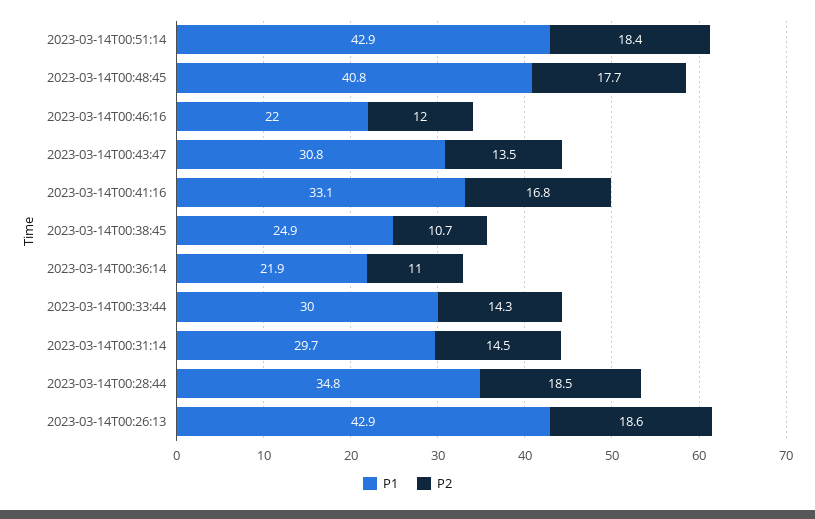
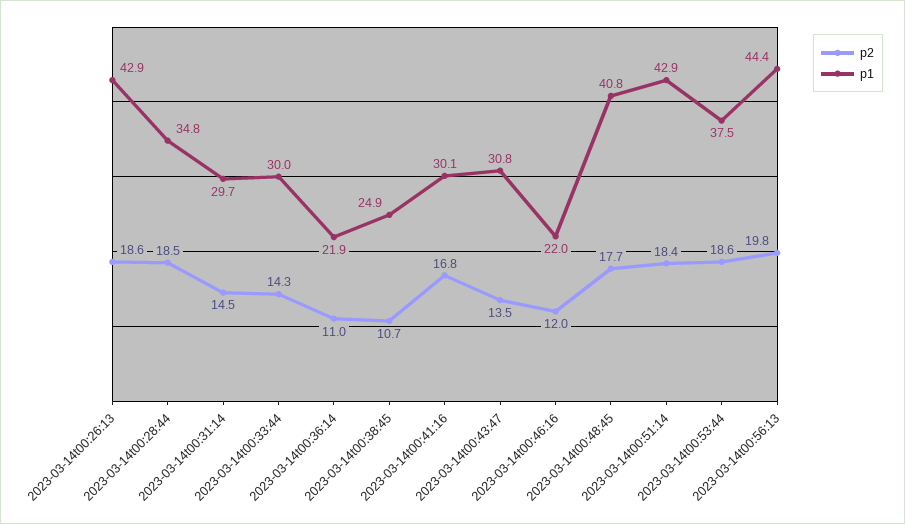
P1, 2023-03-14T00:41:16: 33.1 -> 30.1
P2, 2023-03-14t00:53:44: none -> 18.6
P1, 2023-03-14t00:53:44: none -> 37.5
P2, 2023-03-14t00:56:13: none -> 19.8
P1, 2023-03-14t00:56:13: none -> 44.4

